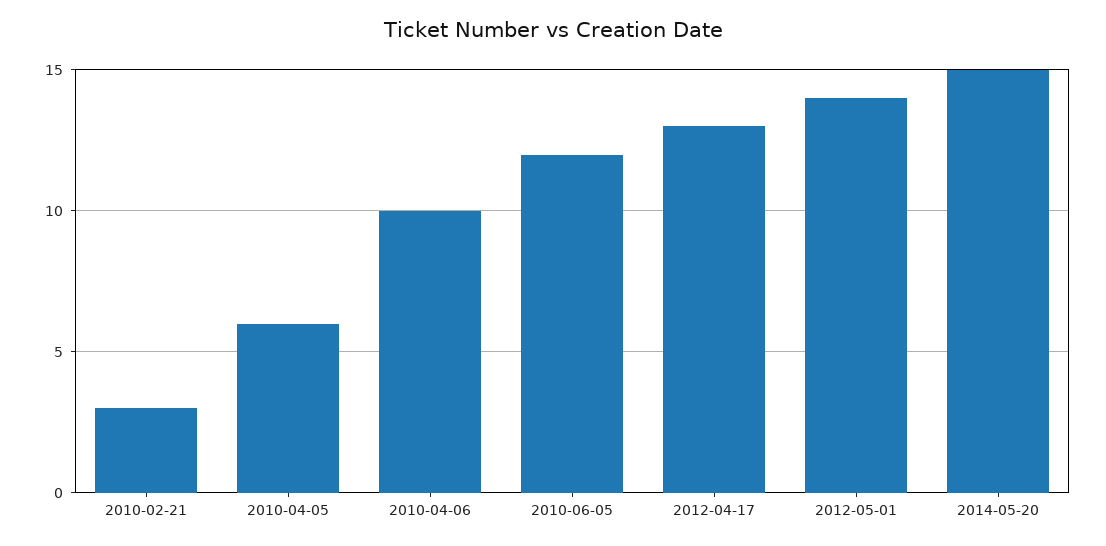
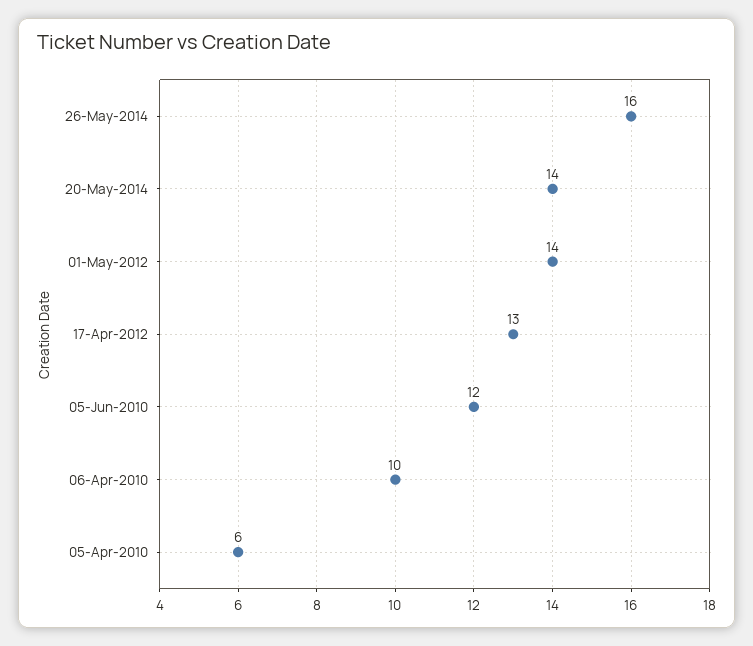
2010-02-21: 3 -> none
2014-05-20: 15 -> 14
26-May-2014: none -> 16

